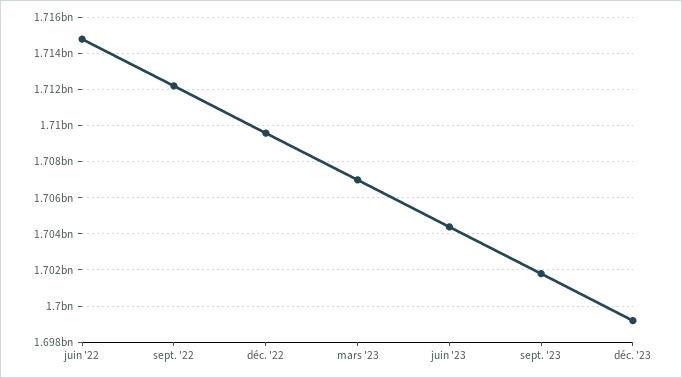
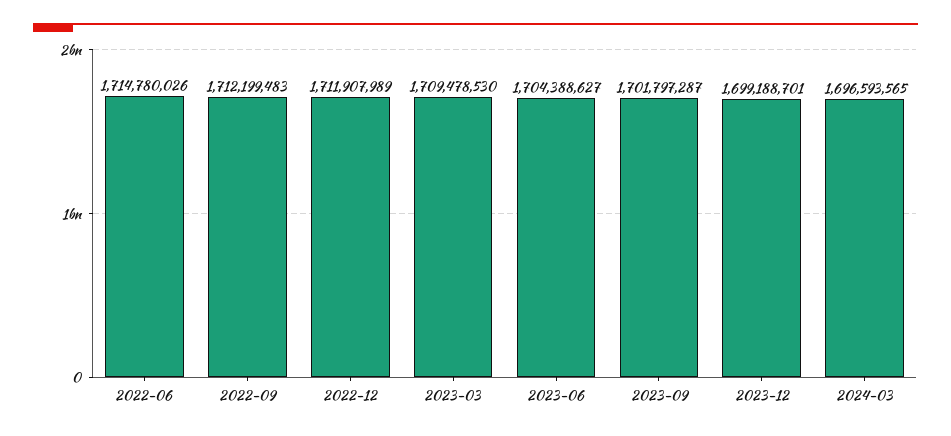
déc. '22: 1709500000 -> 1711907989
mars '23: 1707000000 -> 1709478530
2024-03: none -> 1696593565

